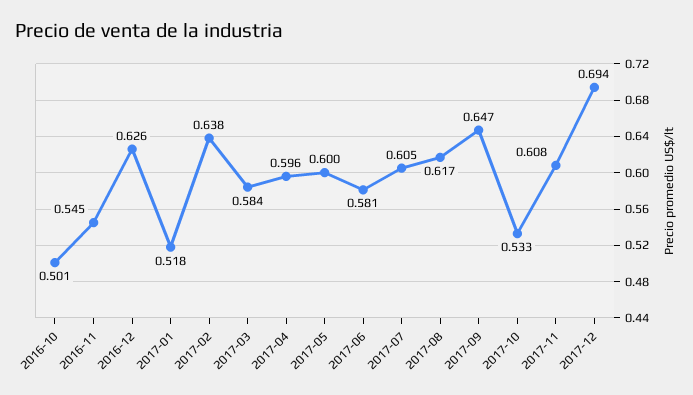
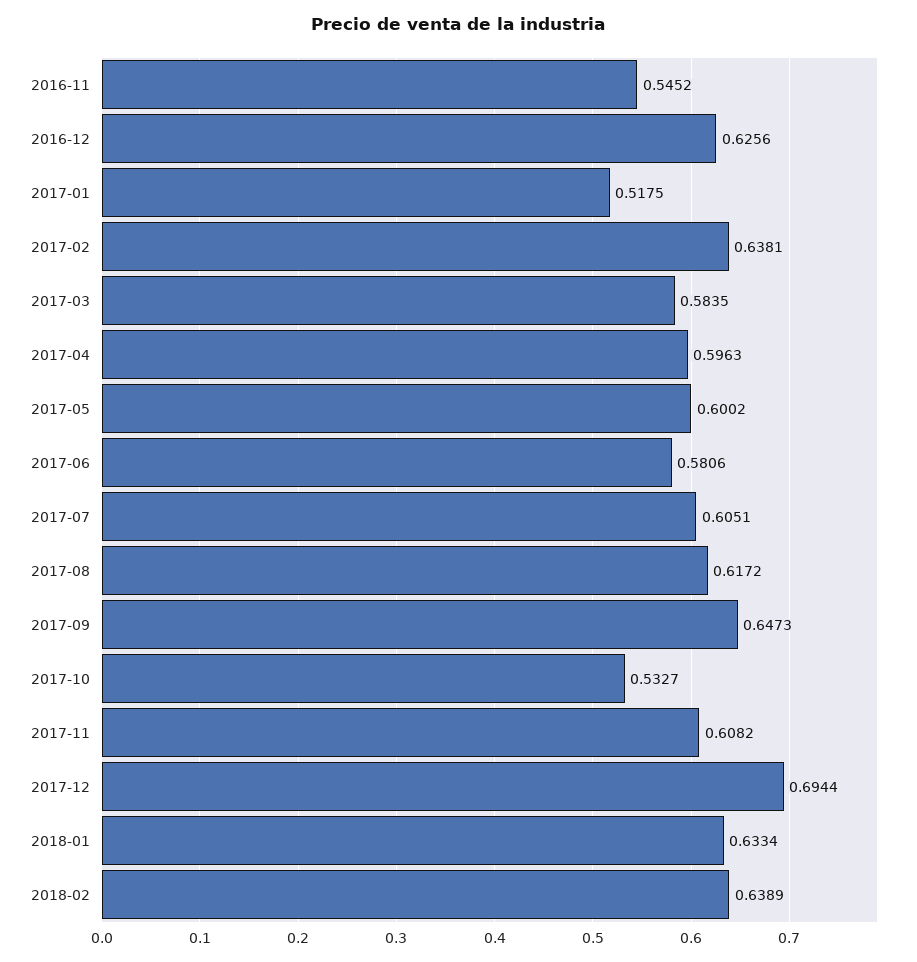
2016-10: 0.501 -> none
2018-01: none -> 0.6334
2018-02: none -> 0.6389

